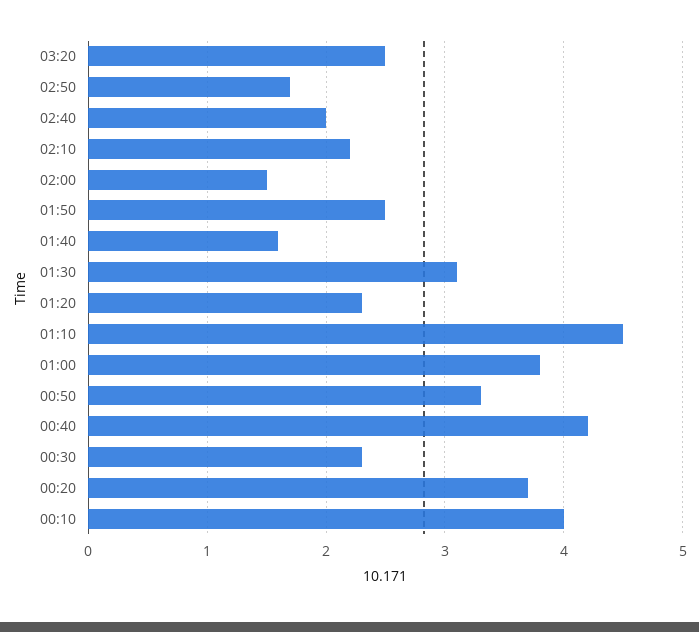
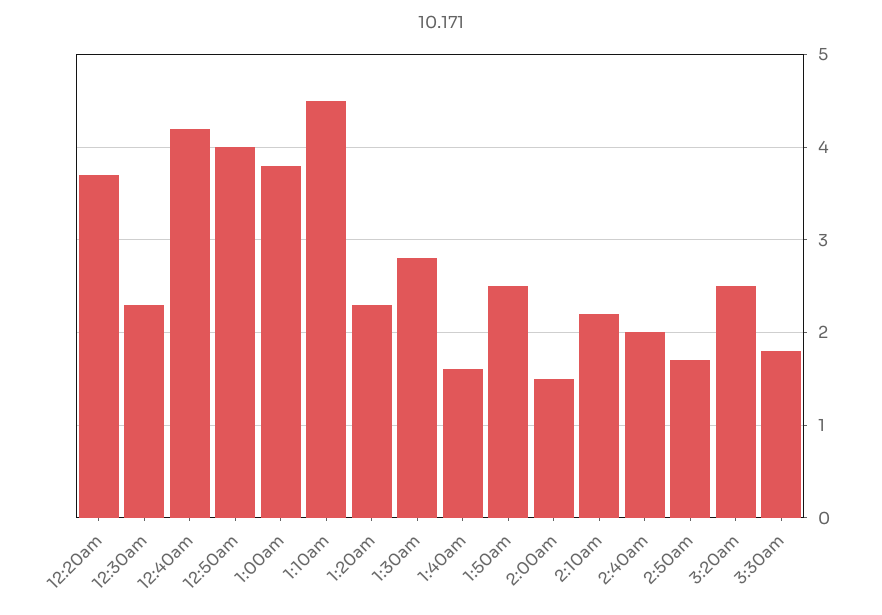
01:30: 3.1 -> 2.8
00:50: 3.3 -> 4
00:10: 4 -> none
3:30am: none -> 1.8

